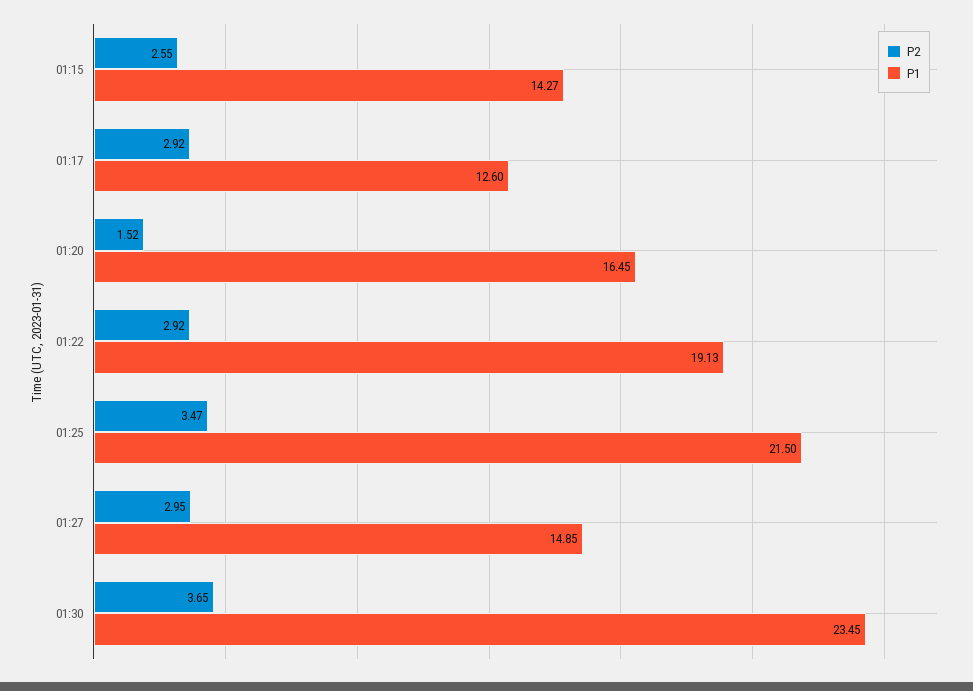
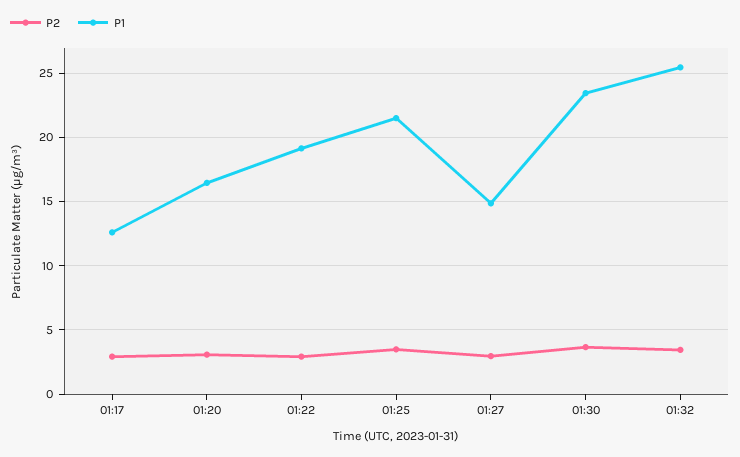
P2, 01:15: 2.55 -> none
P1, 01:15: 14.27 -> none
P2, 01:20: 1.52 -> 3
P2, 01:32: none -> 3.5
P1, 01:32: none -> 25.5

